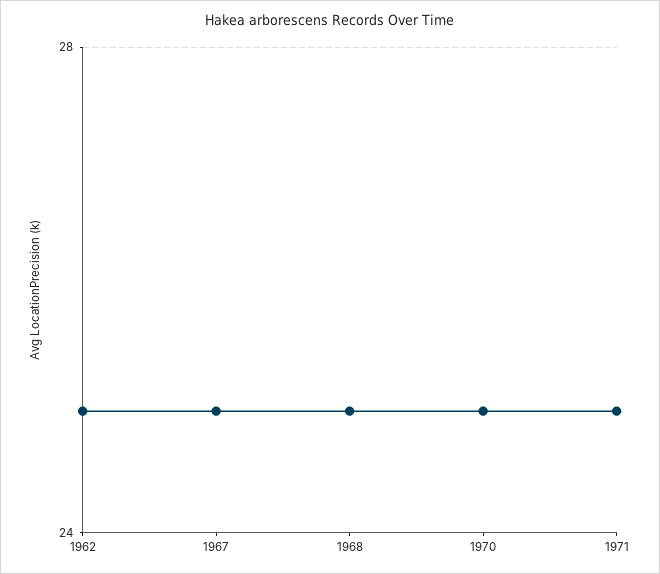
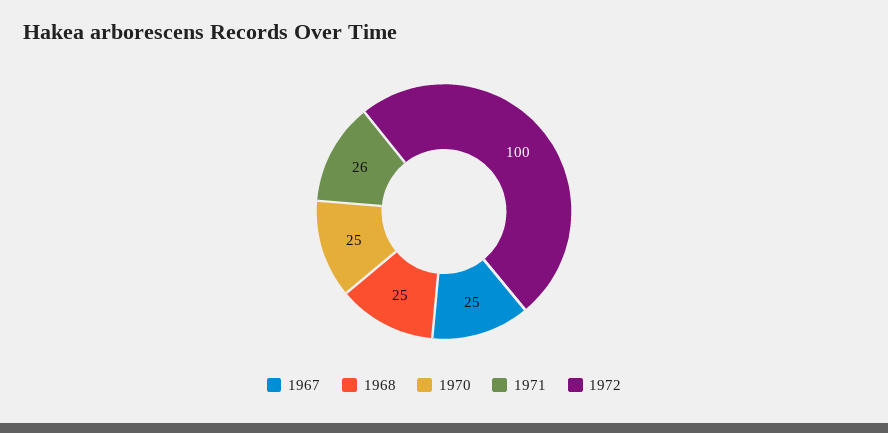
1962: 25 -> none
1971: 25 -> 26
1972: none -> 100

